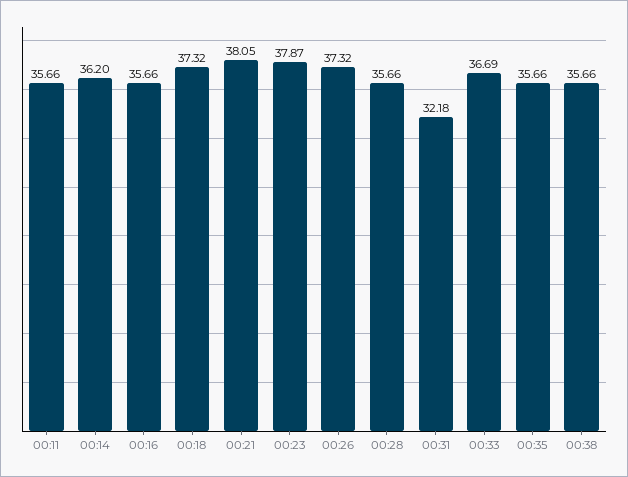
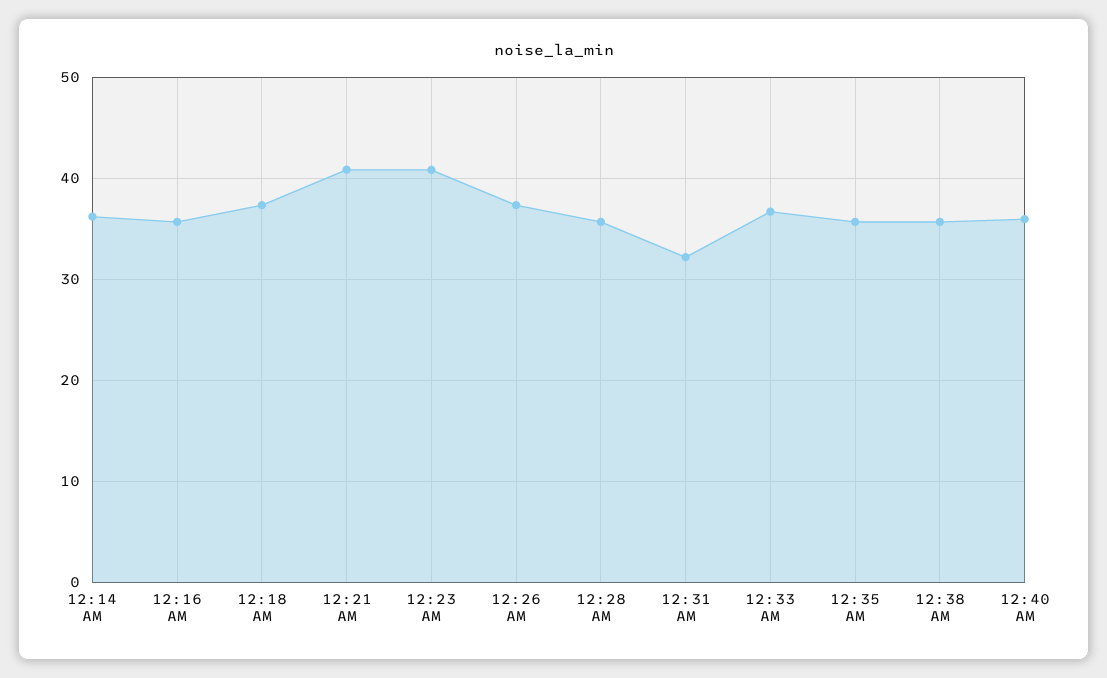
00:11: 35.66 -> none
00:21: 38.05 -> 41
00:23: 37.87 -> 41
12:40 AM: none -> 36

